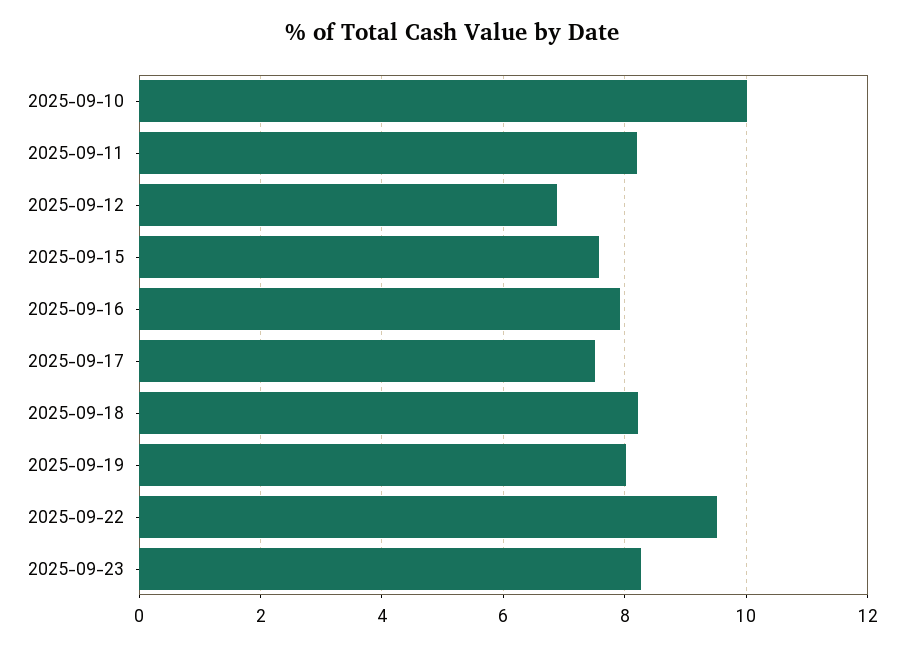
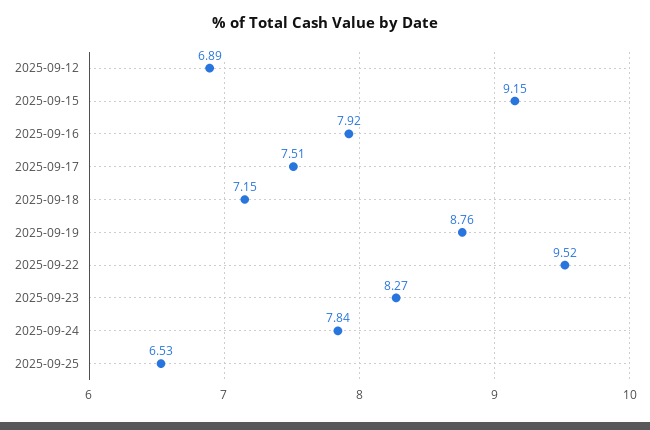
2025-09-10: 10 -> none
2025-09-11: 8.2 -> none
2025-09-15: 7.6 -> 9.15
2025-09-18: 8.2 -> 7.15
2025-09-19: 8 -> 8.76
2025-09-24: none -> 7.84
2025-09-25: none -> 6.53

